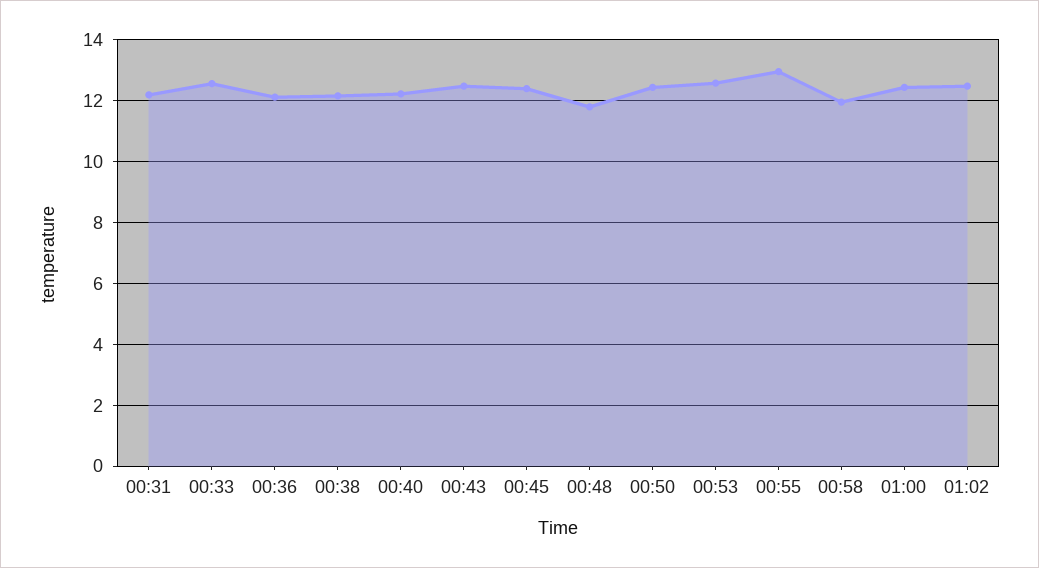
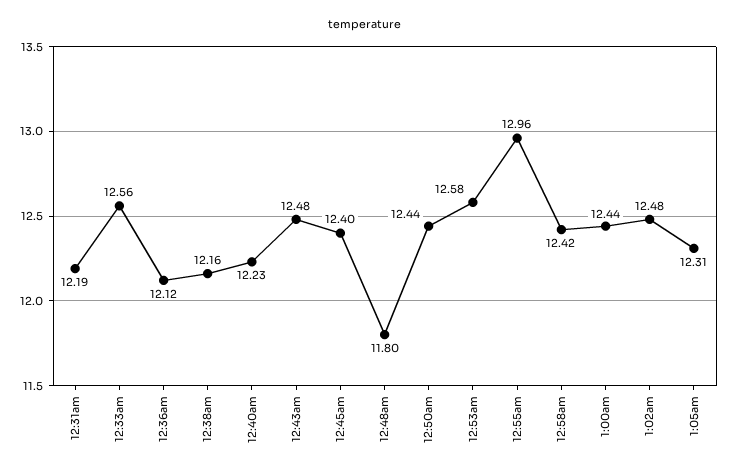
00:58: 12 -> 12.42
1:05am: none -> 12.31

